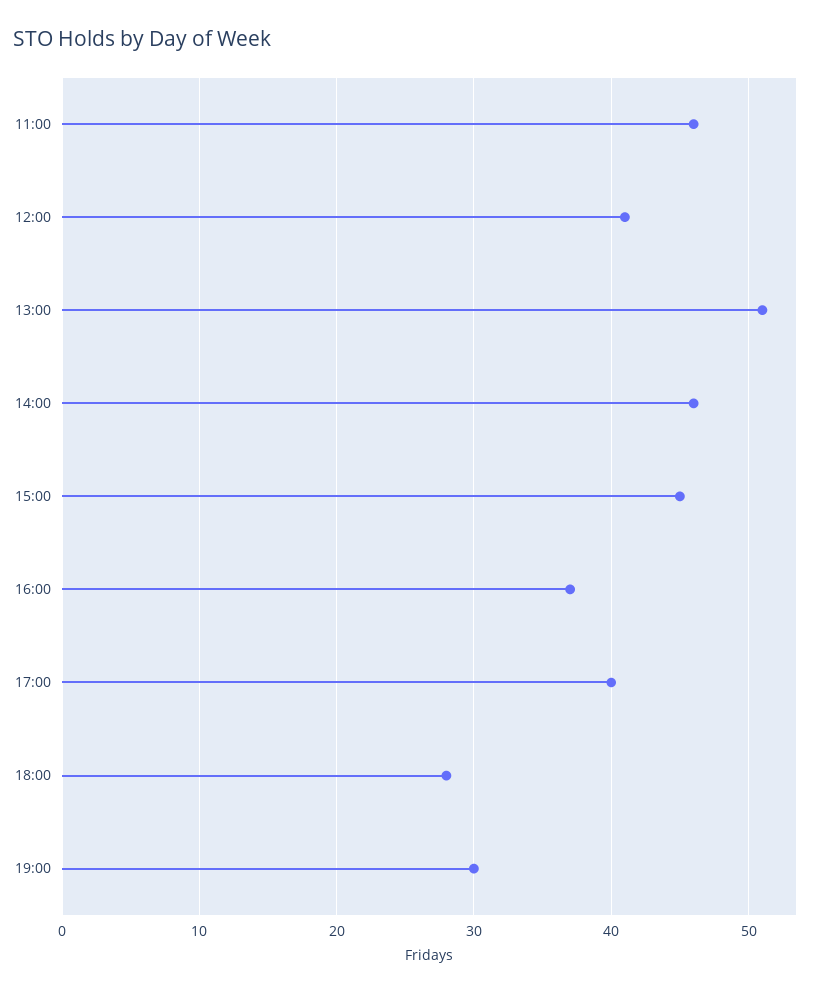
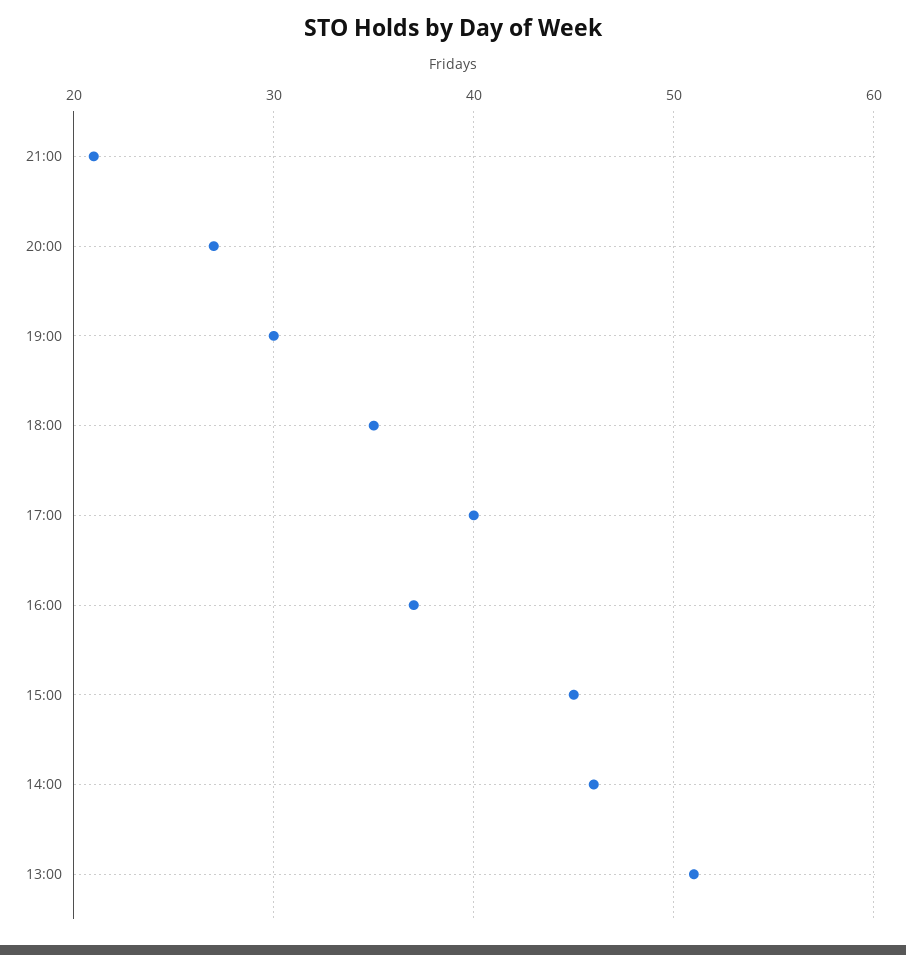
11:00: 46 -> none
12:00: 41 -> none
18:00: 28 -> 35
21:00: none -> 21
20:00: none -> 27

